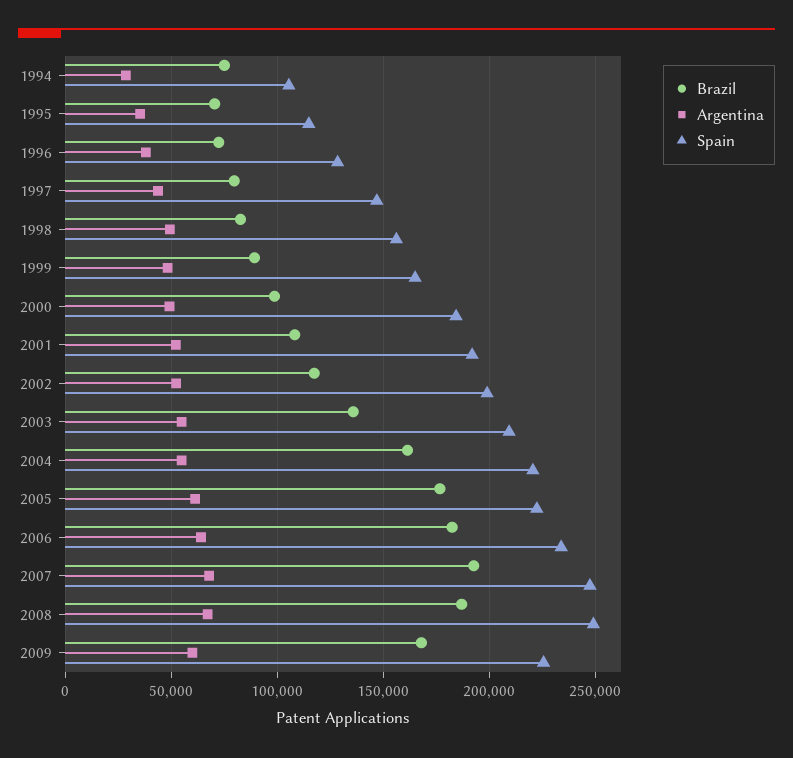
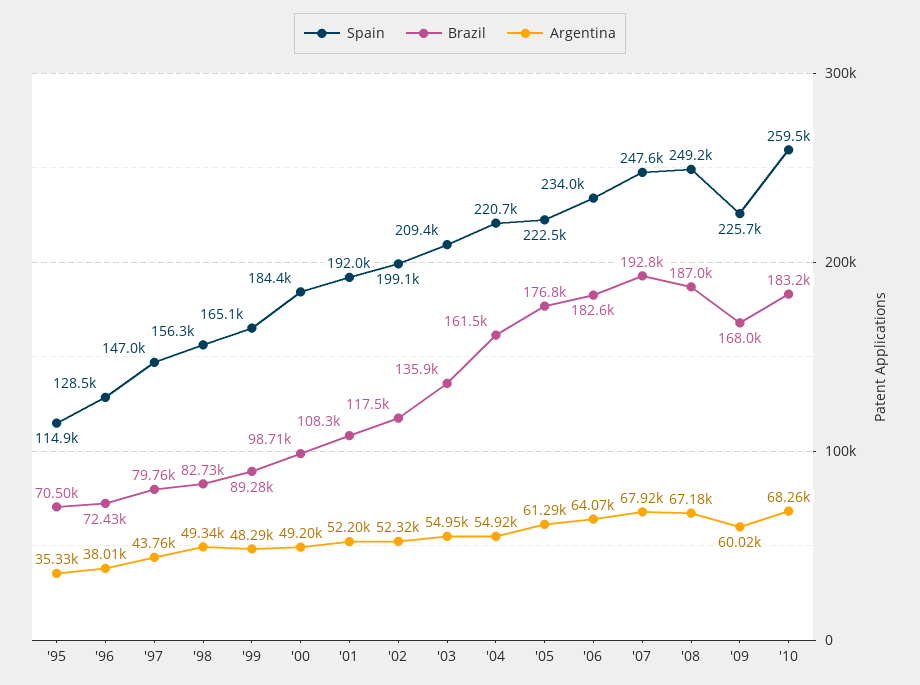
Brazil, 1994: 75000 -> none
Argentina, 1994: 30000 -> none
Spain, 1994: 105000 -> none
Spain, '10: none -> 259500
Brazil, '10: none -> 183200
Argentina, '10: none -> 68260

